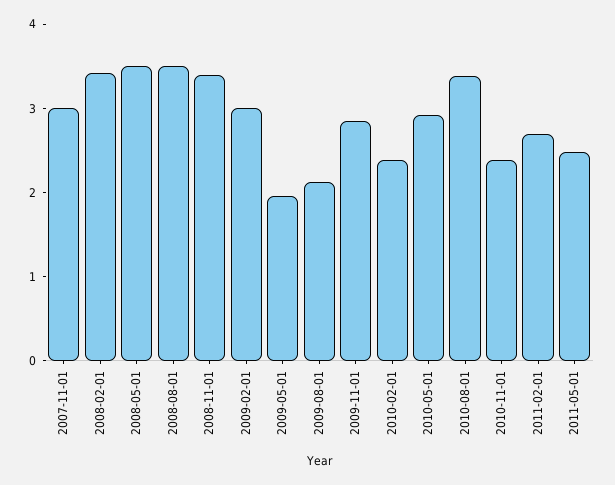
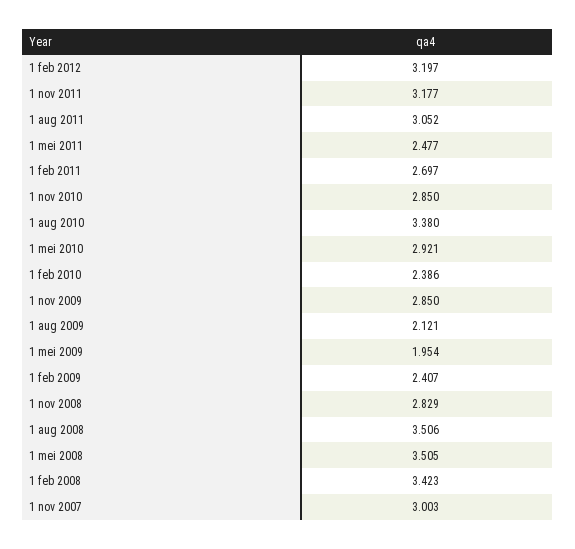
2008-11-01: 3.4 -> 2.829
2009-02-01: 3 -> 2.407
2010-11-01: 2.4 -> 2.85
1 feb 2012: none -> 3.197
1 nov 2011: none -> 3.177
1 aug 2011: none -> 3.052

